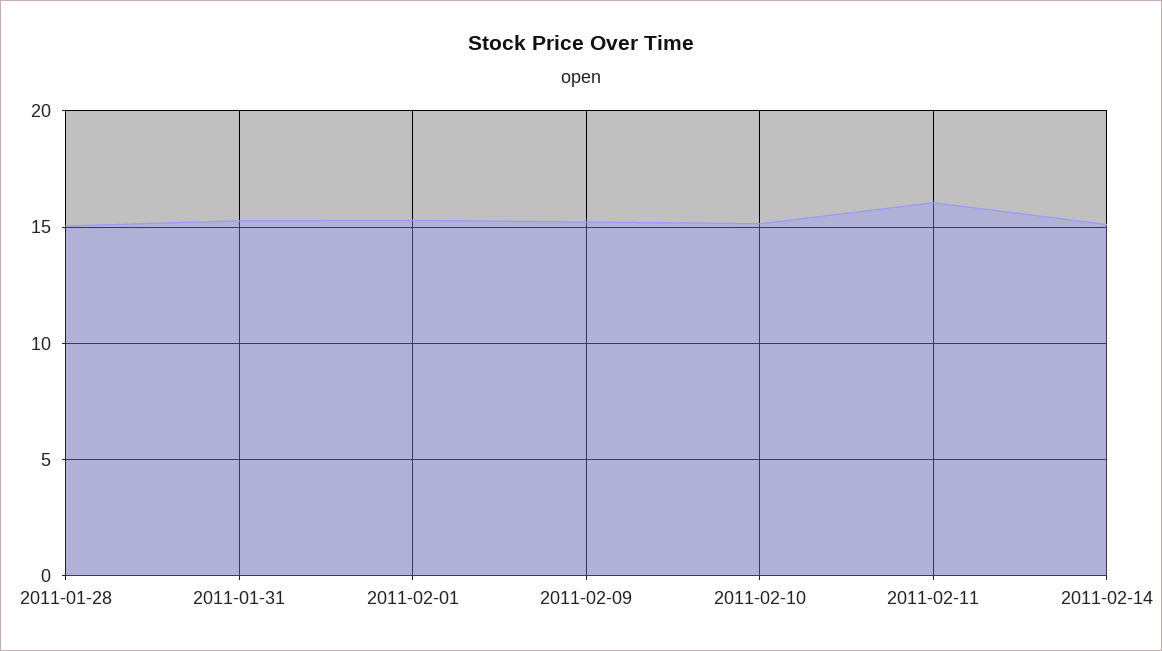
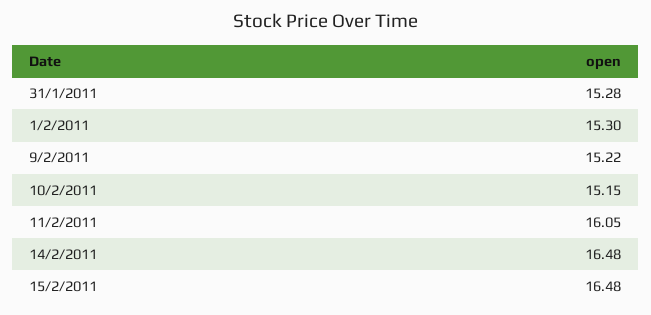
2011-01-28: 15 -> none
2011-02-14: 15 -> 16.48
15/2/2011: none -> 16.48

